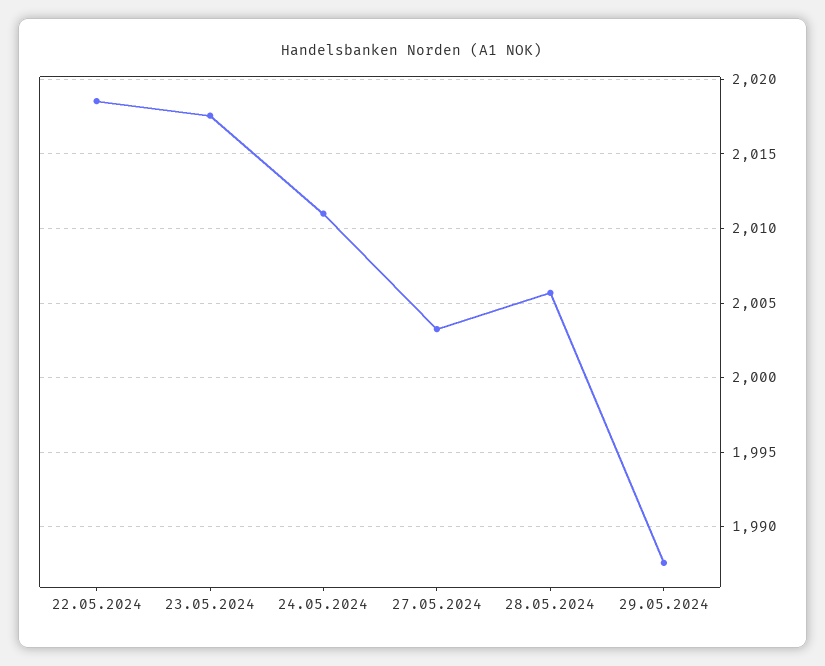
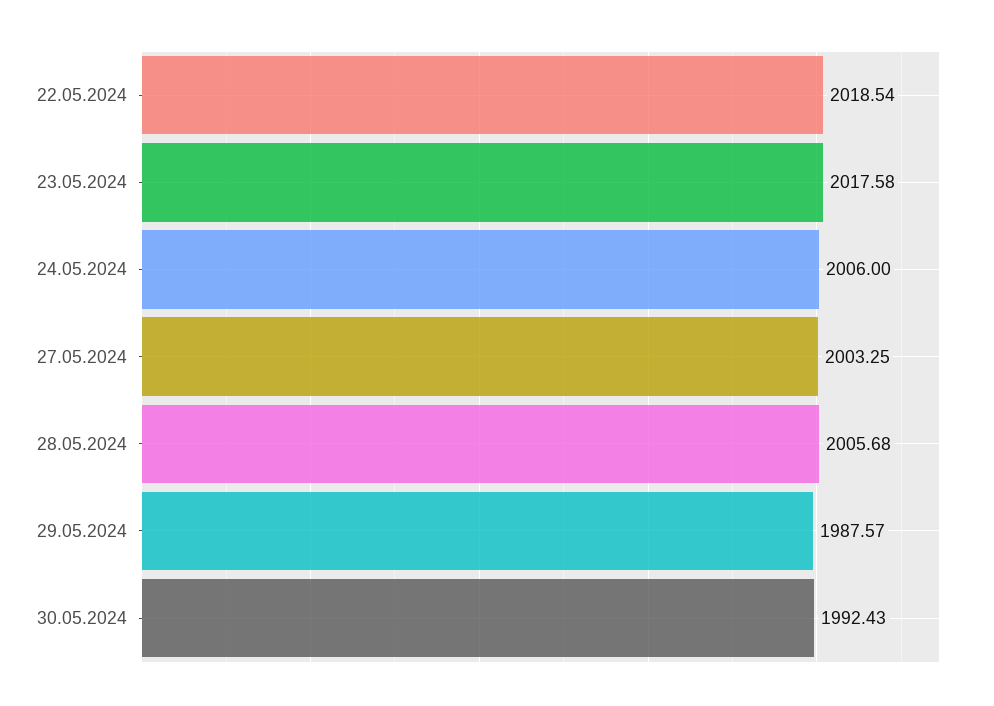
24.05.2024: 2011 -> 2006
30.05.2024: none -> 1992.43

